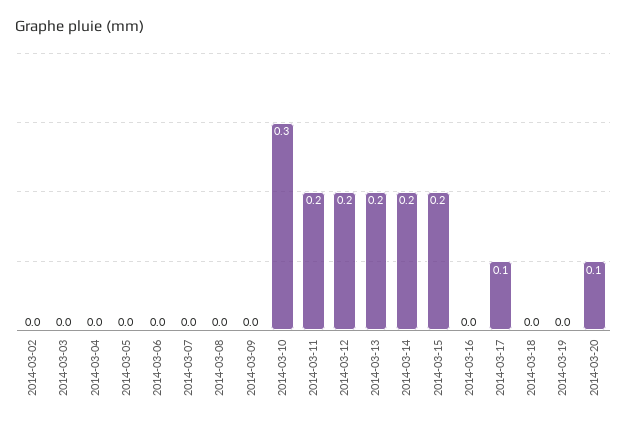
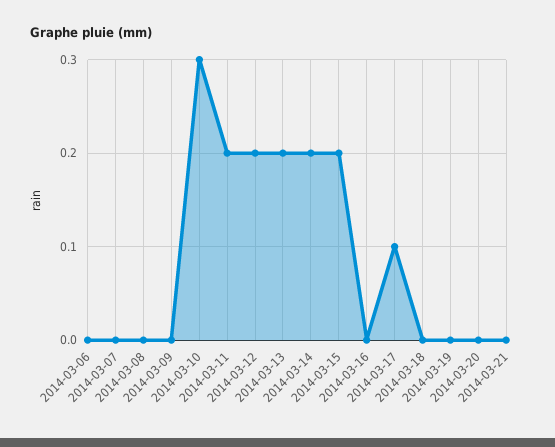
2014-03-02: 0 -> none
2014-03-03: 0 -> none
2014-03-04: 0 -> none
2014-03-05: 0 -> none
2014-03-20: 0.1 -> 0
2014-03-21: none -> 0

